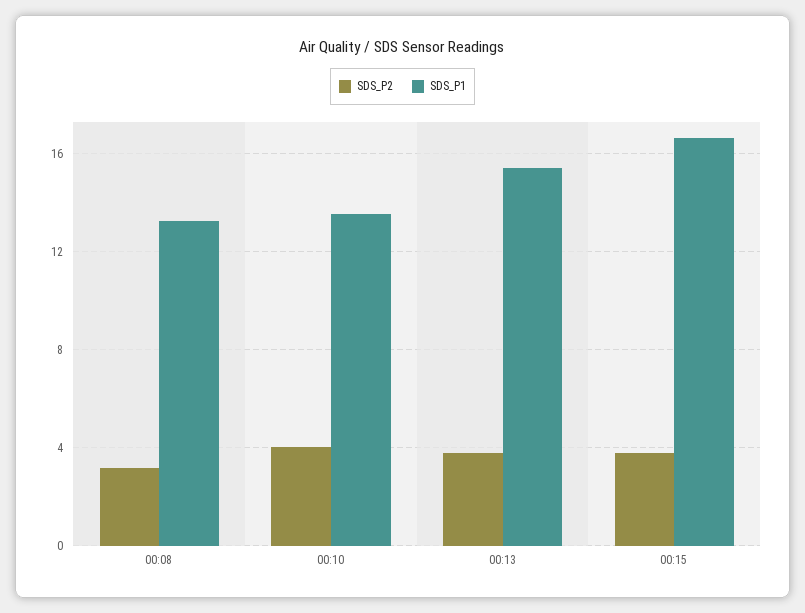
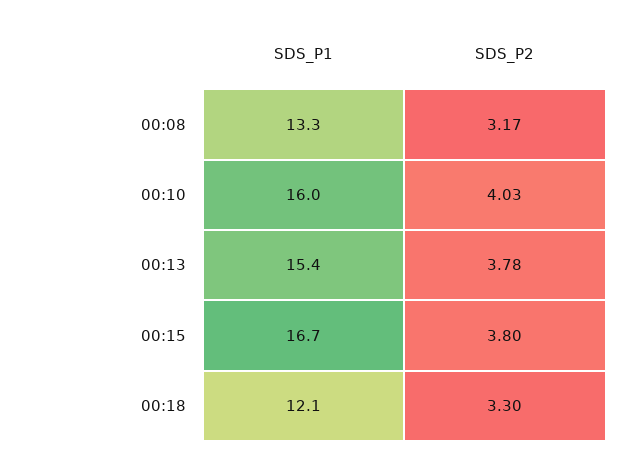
SDS_P1, 00:10: 13.5 -> 16
SDS_P1, 00:18: none -> 12.1
SDS_P2, 00:18: none -> 3.3

